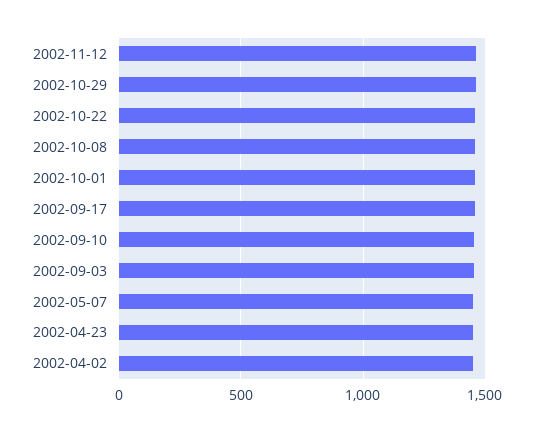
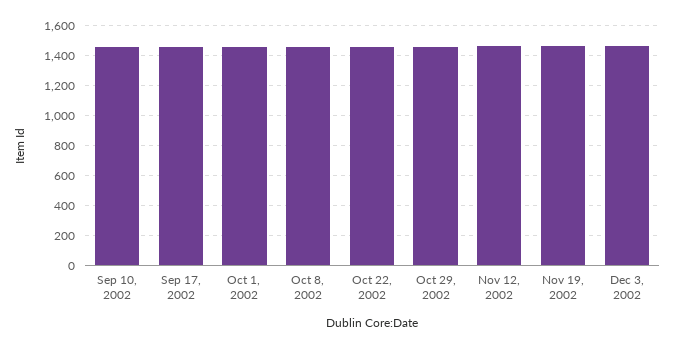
2002-09-03: 1450 -> none
2002-05-07: 1450 -> none
2002-04-23: 1450 -> none
2002-04-02: 1450 -> none
Nov 19, 2002: none -> 1450
Dec 3, 2002: none -> 1450

